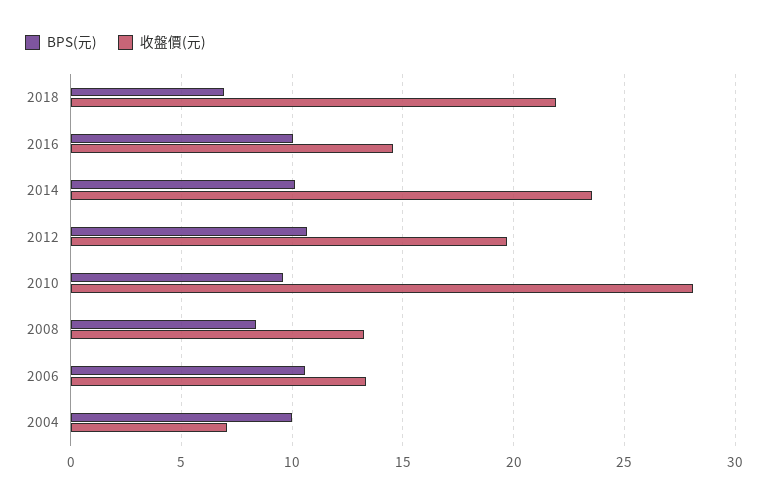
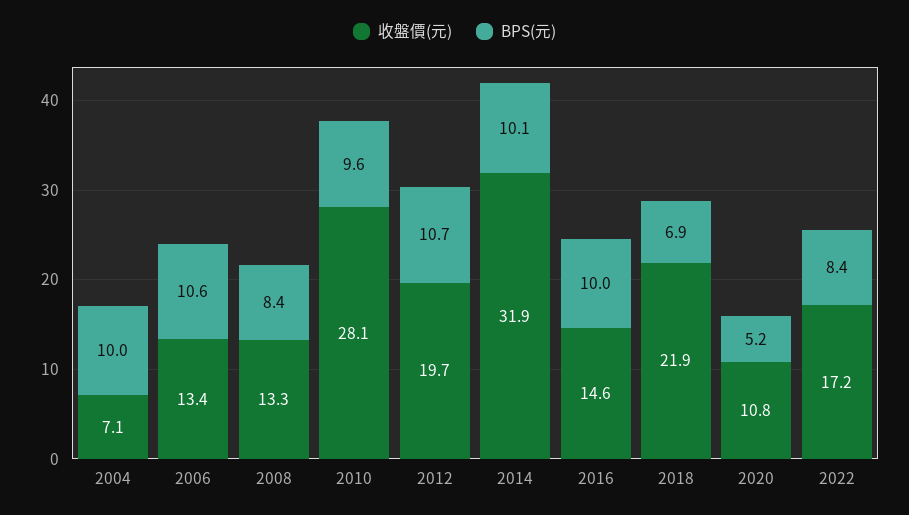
收盤價(元), 2014: 23.5 -> 31.9
收盤價(元), 2020: none -> 10.8
BPS(元), 2020: none -> 5.2
收盤價(元), 2022: none -> 17.2
BPS(元), 2022: none -> 8.4

